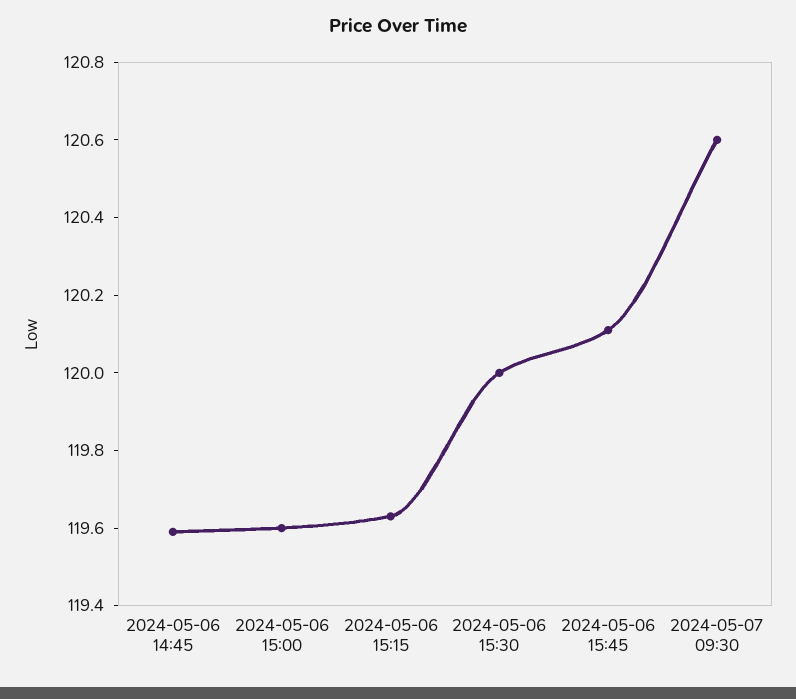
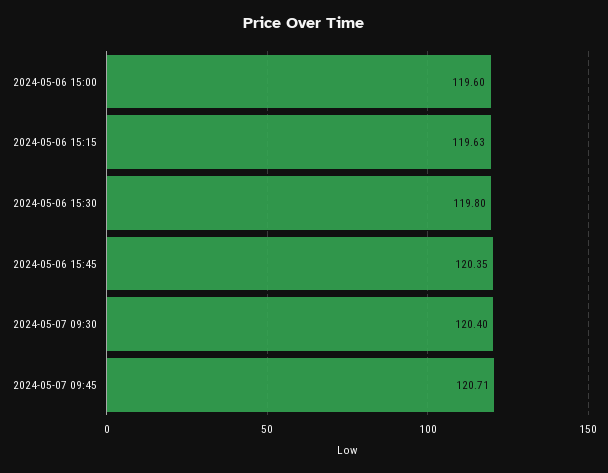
2024-05-06 14:45: 119.6 -> none
2024-05-06 15:30: 120 -> 119.8
2024-05-06 15:45: 120.1 -> 120.35
2024-05-07 09:30: 120.6 -> 120.4
2024-05-07 09:45: none -> 120.71

